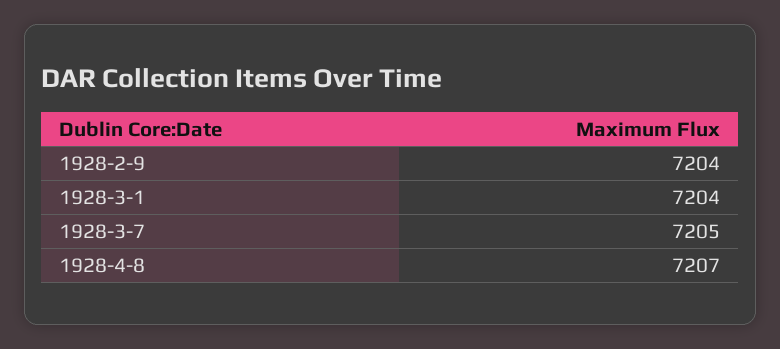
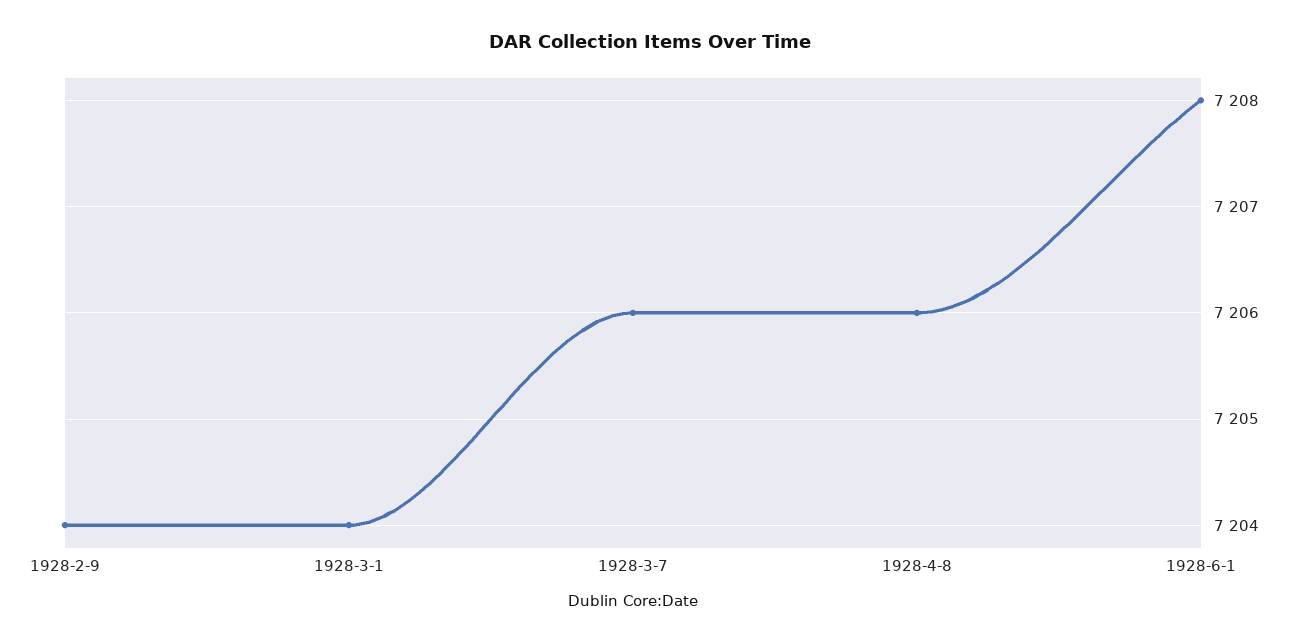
1928-3-7: 7205 -> 7206
1928-4-8: 7207 -> 7206
1928-6-1: none -> 7208

